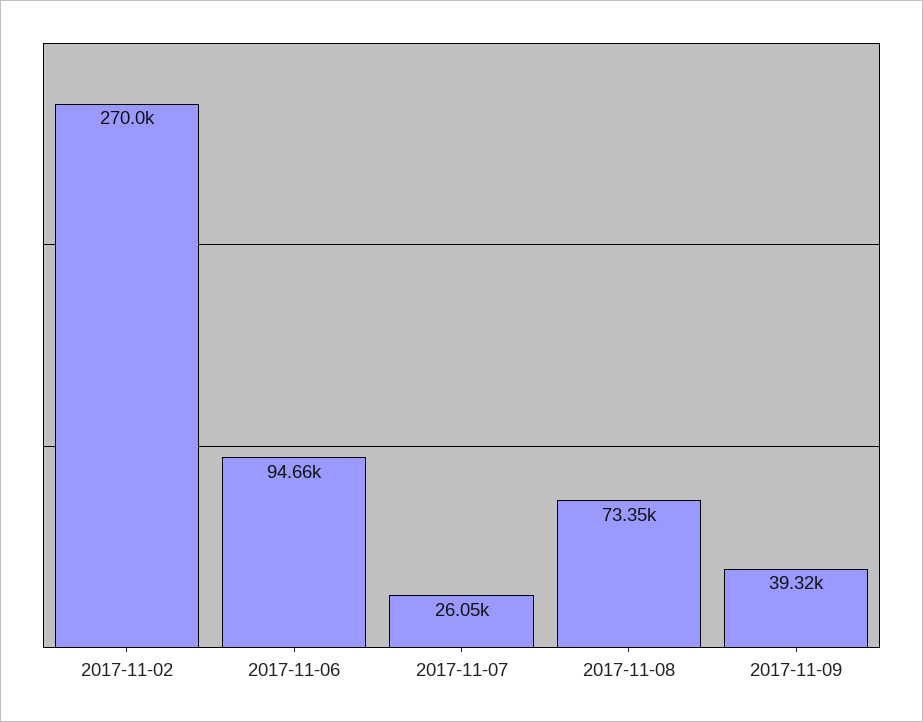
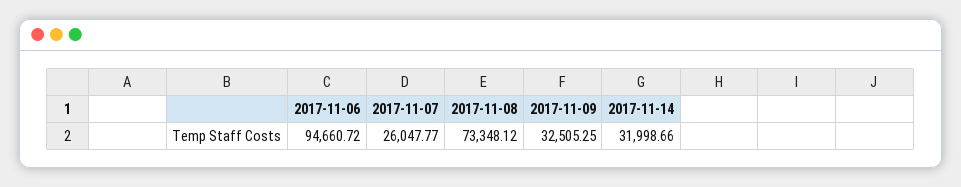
2017-11-02: 270000 -> none
2017-11-09: 39320 -> 32505.25
2017-11-14: none -> 31998.66

